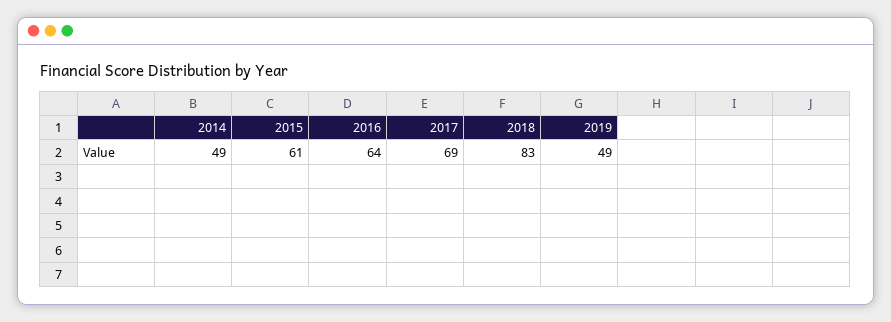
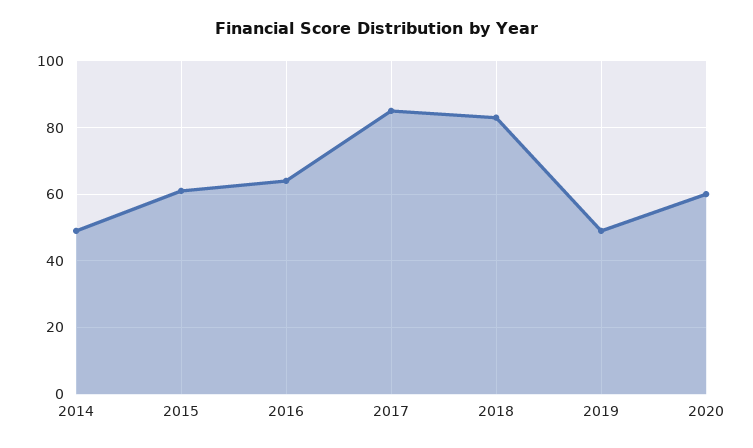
2017: 69 -> 85
2020: none -> 60

